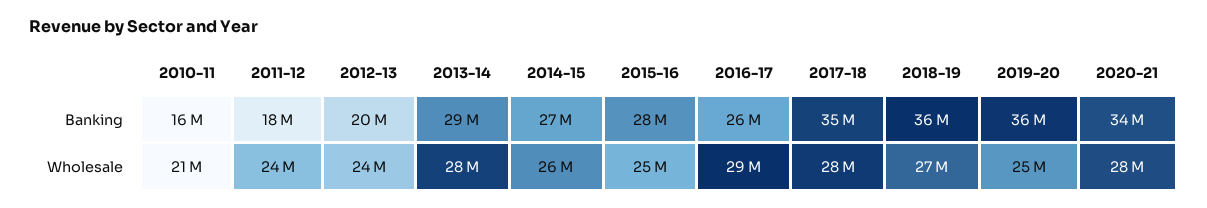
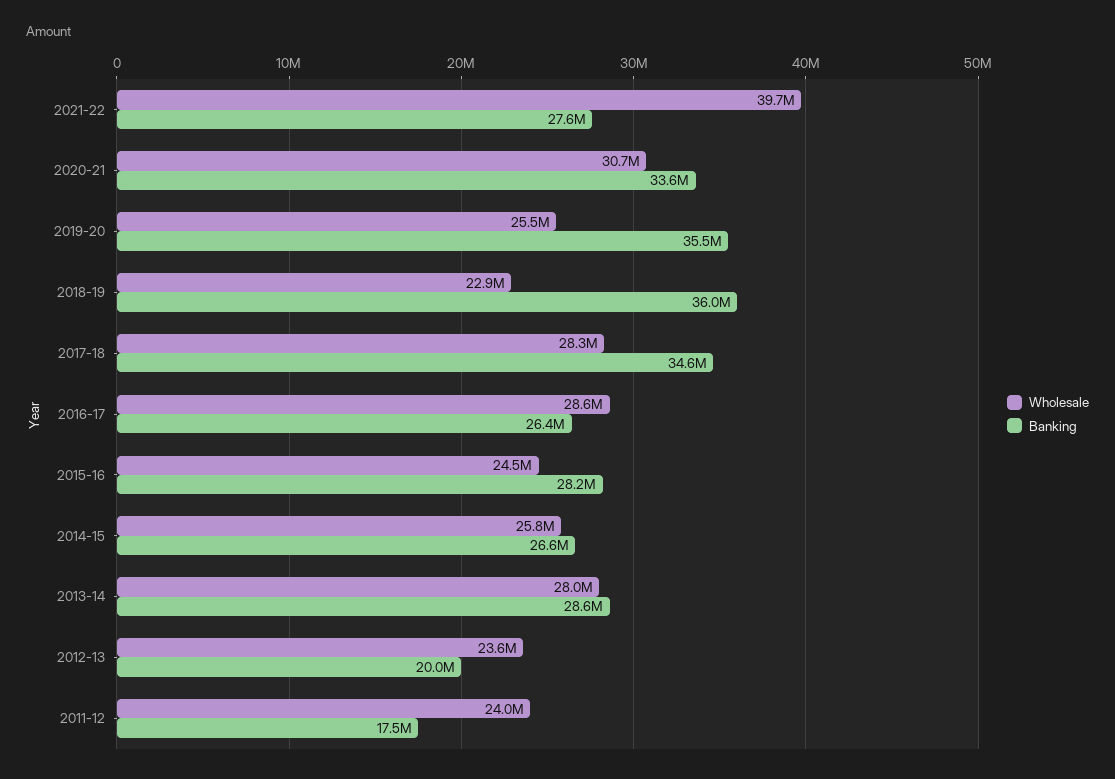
Banking, 2010-11: 16000000 -> none
Wholesale, 2010-11: 21000000 -> none
Wholesale, 2018-19: 27000000 -> 22900000
Wholesale, 2020-21: 28000000 -> 30700000
Wholesale, 2021-22: none -> 39700000
Banking, 2021-22: none -> 27600000

